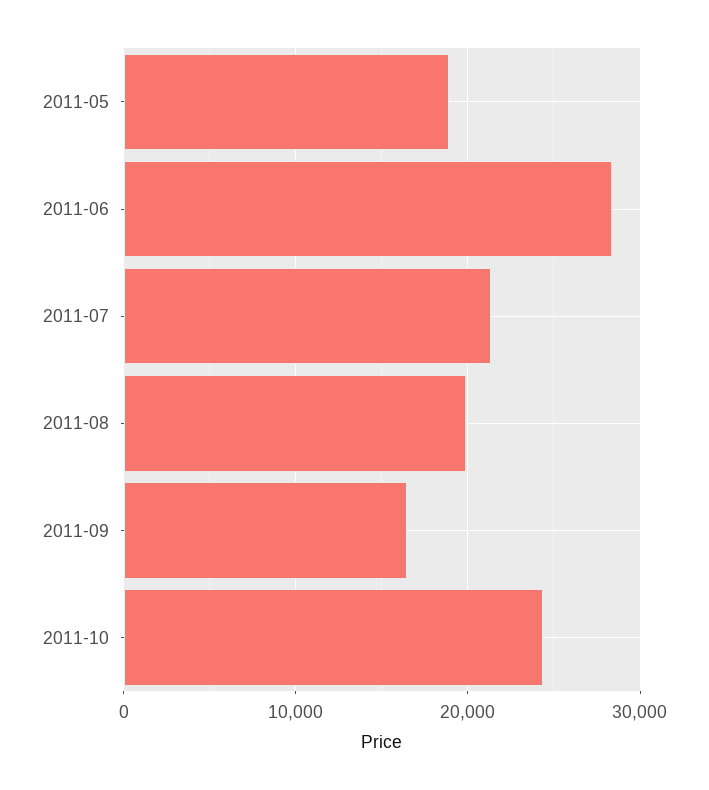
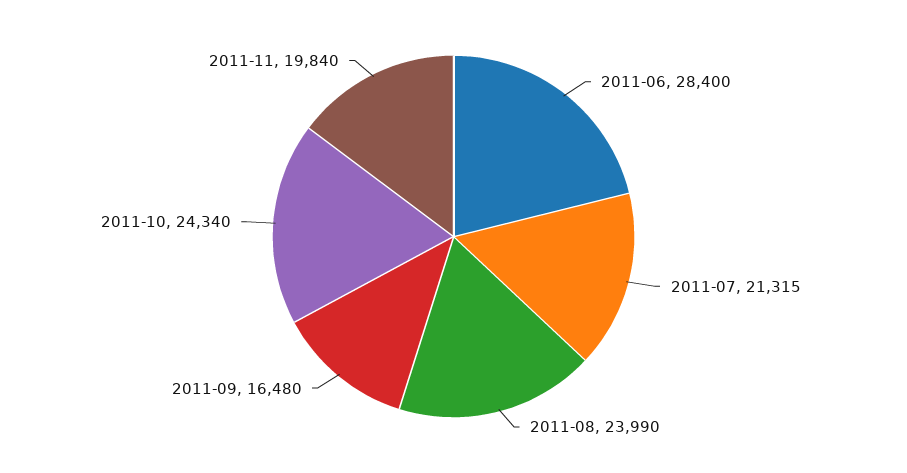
2011-05: 19000 -> none
2011-08: 20000 -> 23990
2011-11: none -> 19840

